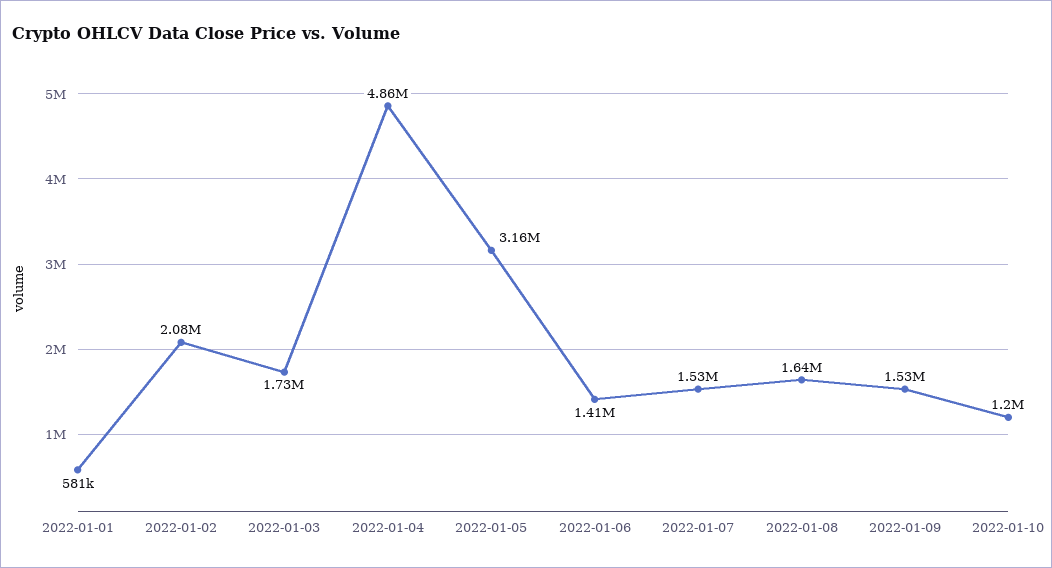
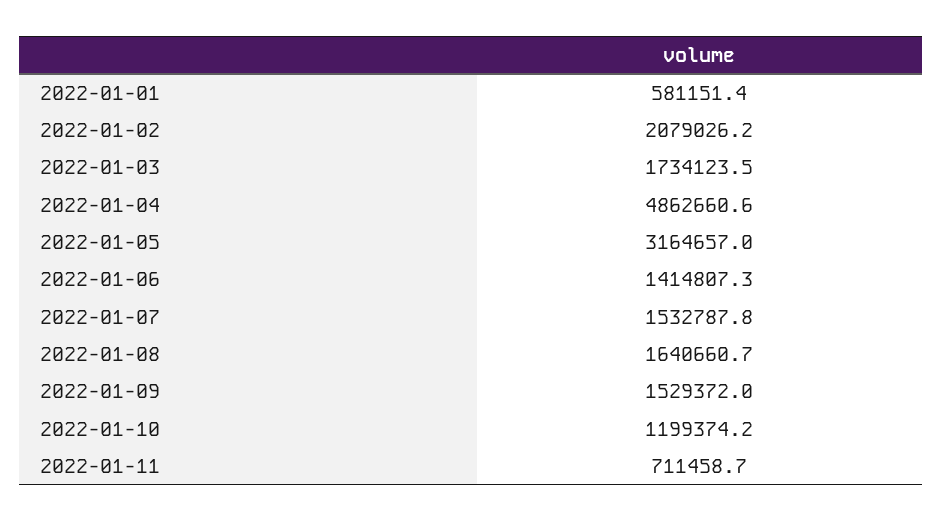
2022-01-11: none -> 711458.7

